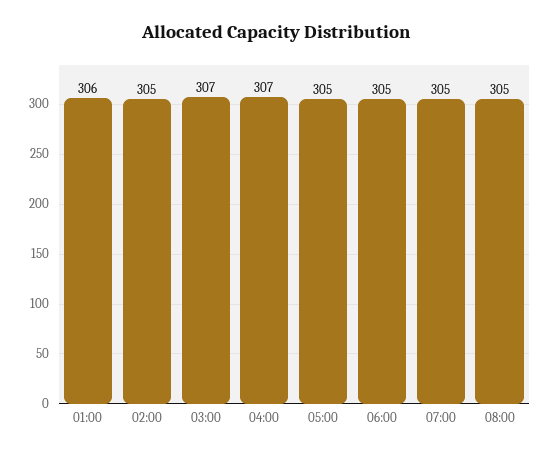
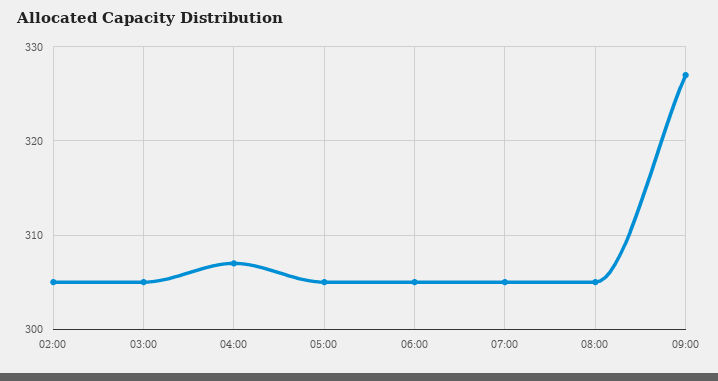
01:00: 306 -> none
03:00: 307 -> 305
09:00: none -> 327

